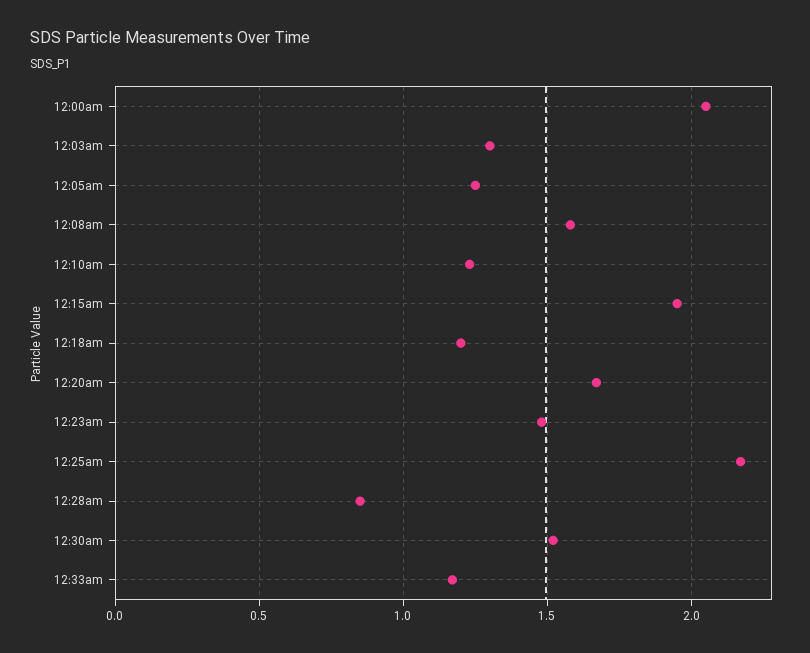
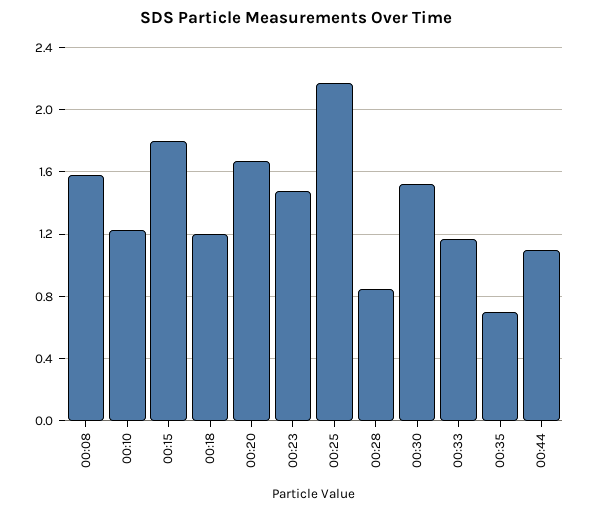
12:00am: 2.05 -> none
12:03am: 1.3 -> none
12:05am: 1.25 -> none
12:15am: 1.95 -> 1.8
00:35: none -> 0.7
00:44: none -> 1.1

